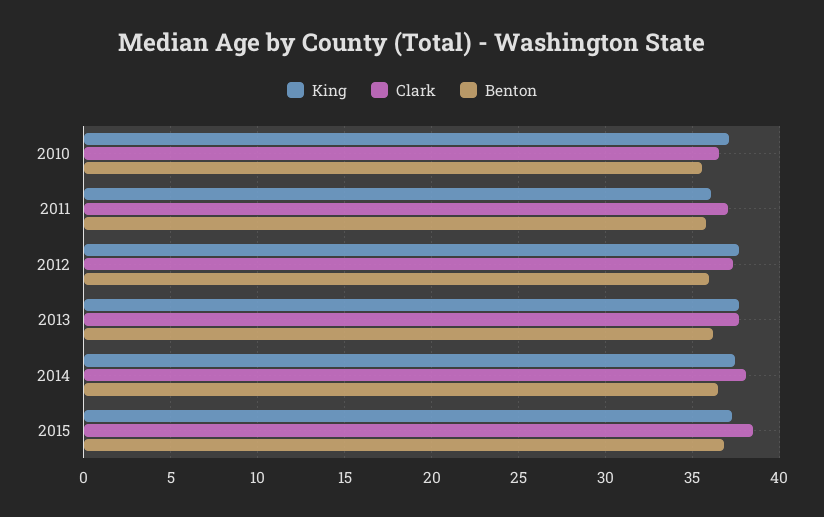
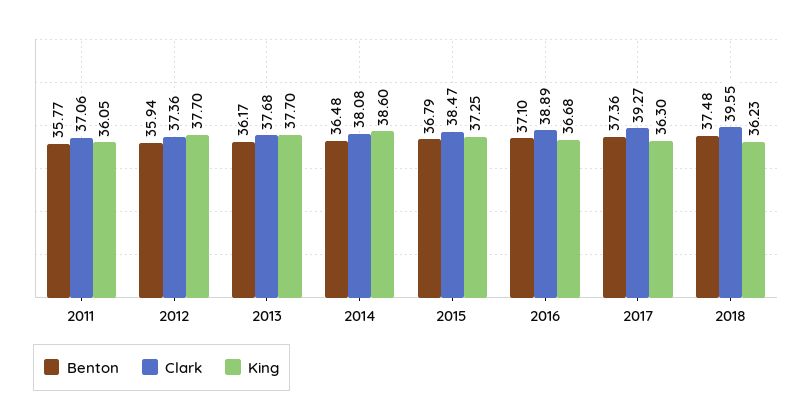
King, 2010: 37 -> none
Clark, 2010: 36.5 -> none
Benton, 2010: 35.5 -> none
King, 2014: 37.5 -> 38.6
Benton, 2016: none -> 37.1
Clark, 2016: none -> 38.89
King, 2016: none -> 36.68
Benton, 2017: none -> 37.36
Clark, 2017: none -> 39.27
King, 2017: none -> 36.3
Benton, 2018: none -> 37.48
Clark, 2018: none -> 39.55
King, 2018: none -> 36.23

